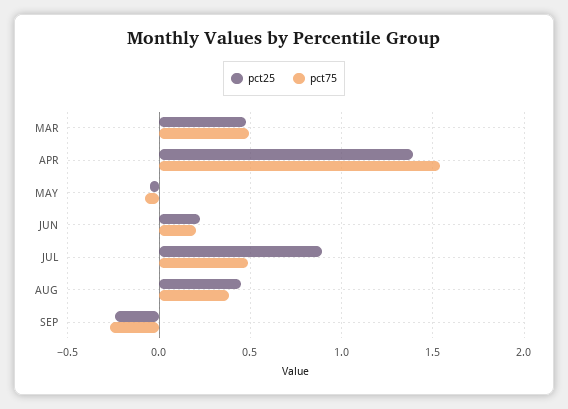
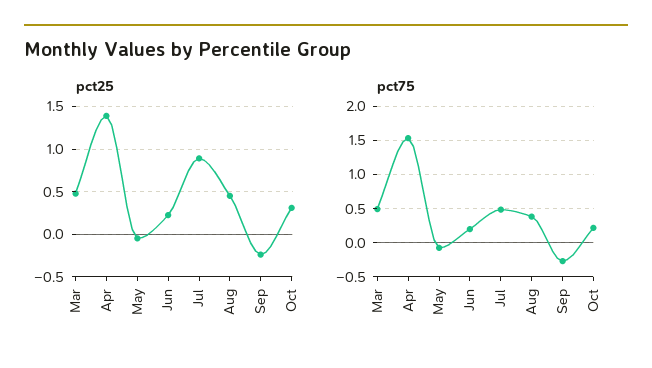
pct25, Oct: none -> 0.3
pct75, Oct: none -> 0.2

